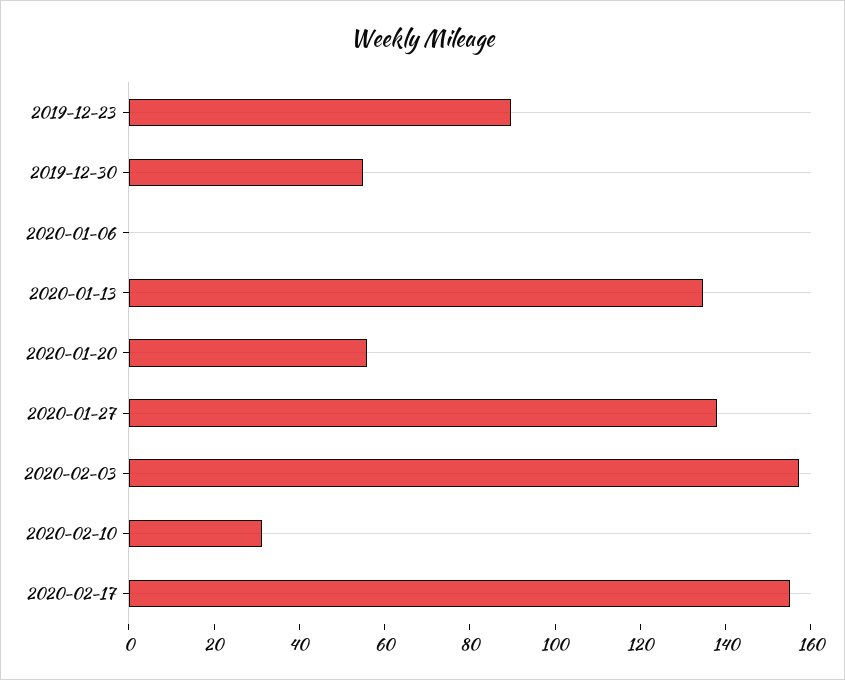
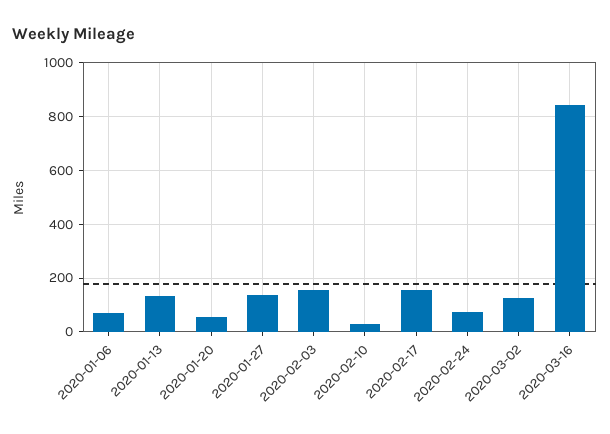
2019-12-23: 90 -> none
2019-12-30: 55 -> none
2020-01-06: 0 -> 75
2020-02-24: none -> 75
2020-03-02: none -> 125
2020-03-16: none -> 850

